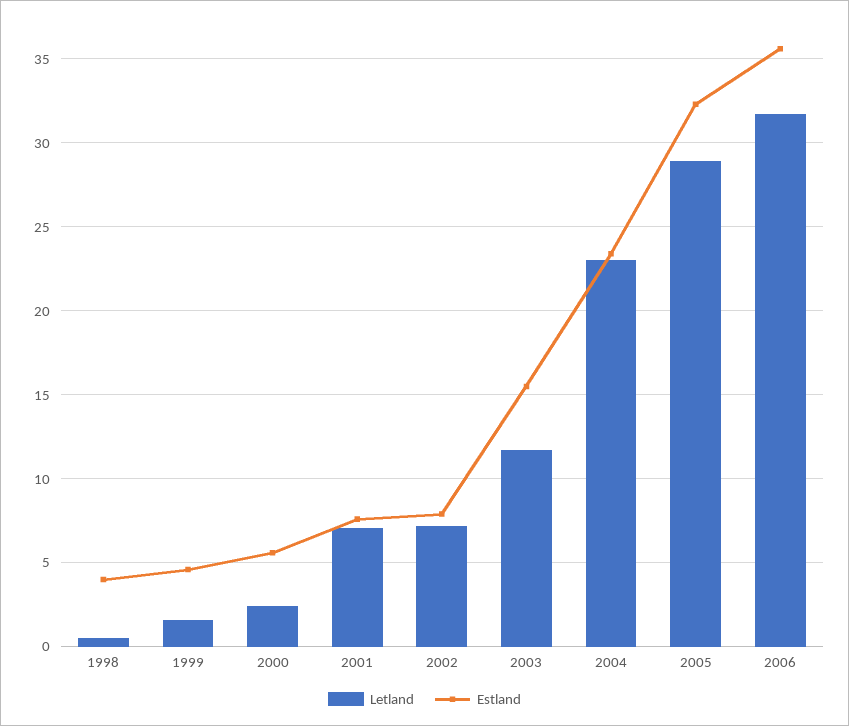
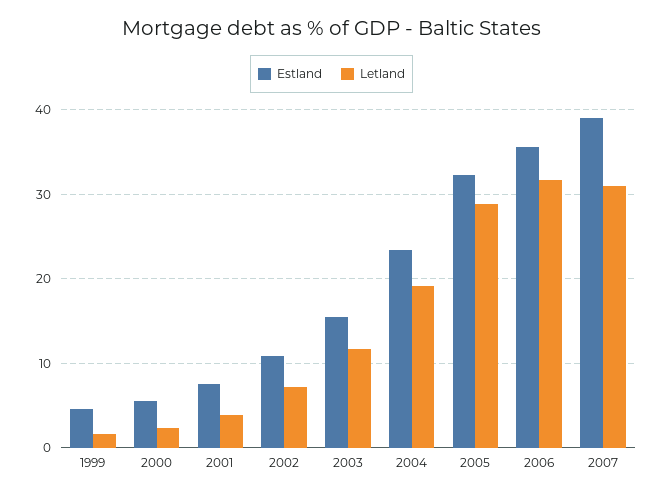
Letland, 1998: 0.5 -> none
Estland, 1998: 4 -> none
Letland, 2001: 7 -> 4
Estland, 2002: 8 -> 11
Letland, 2004: 23 -> 19
Estland, 2007: none -> 39
Letland, 2007: none -> 31

